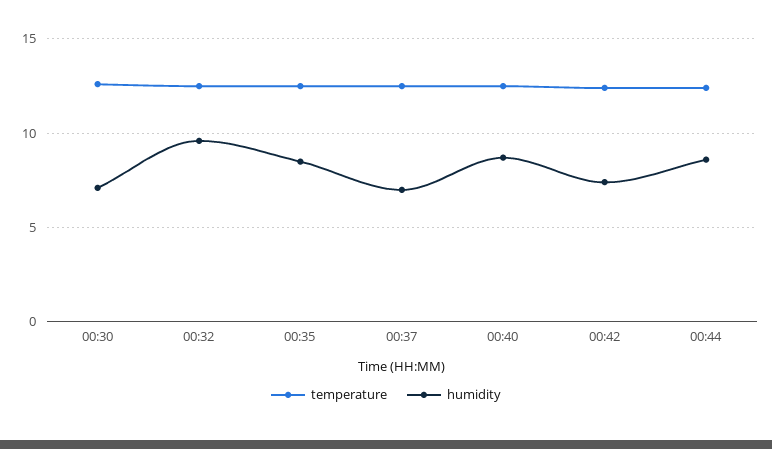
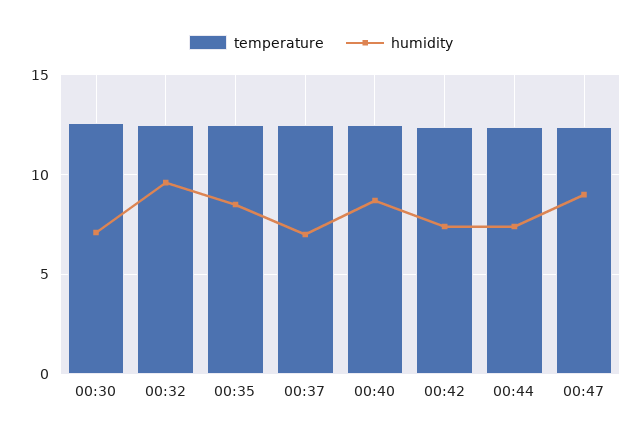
humidity, 00:44: 8.5 -> 7.5
temperature, 00:47: none -> 12.5
humidity, 00:47: none -> 9

